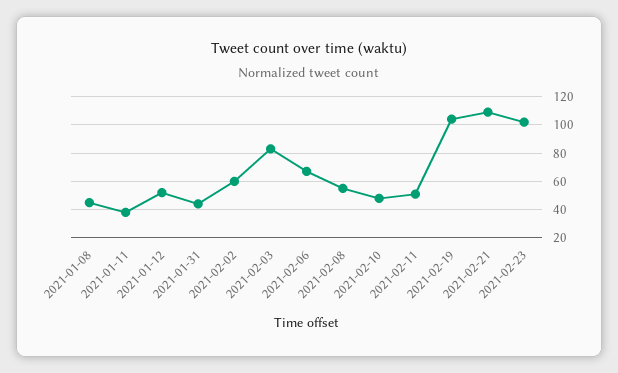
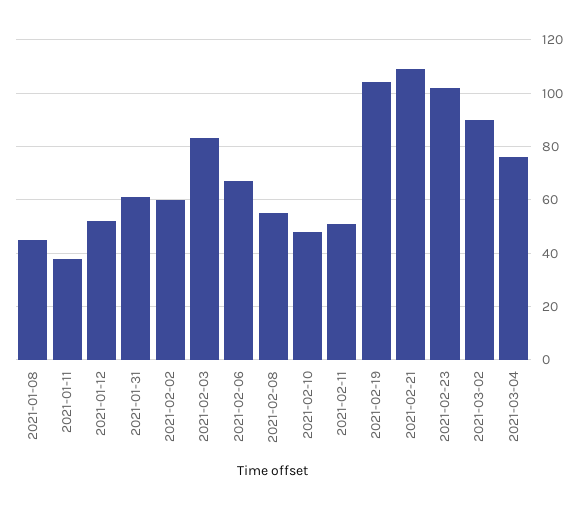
2021-01-31: 45 -> 60
2021-03-02: none -> 90
2021-03-04: none -> 75

